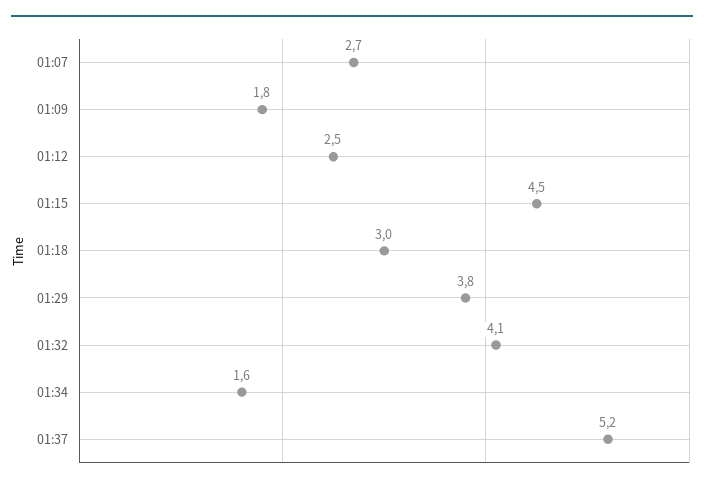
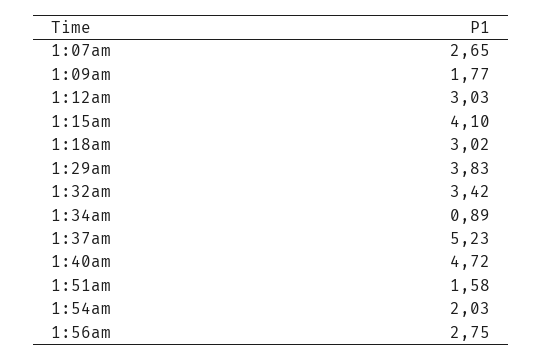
01:12: 2.5 -> 3.03
01:15: 4.5 -> 4.1
01:32: 4.1 -> 3.42
01:34: 1.6 -> 0.89
1:40am: none -> 4.72
1:51am: none -> 1.58
1:54am: none -> 2.03
1:56am: none -> 2.75

